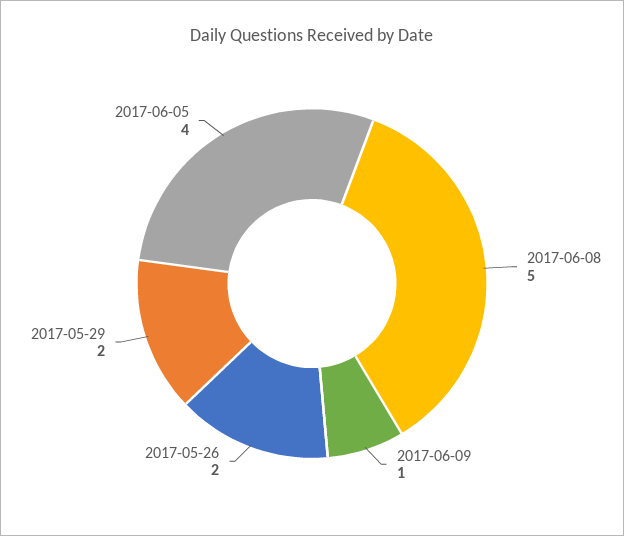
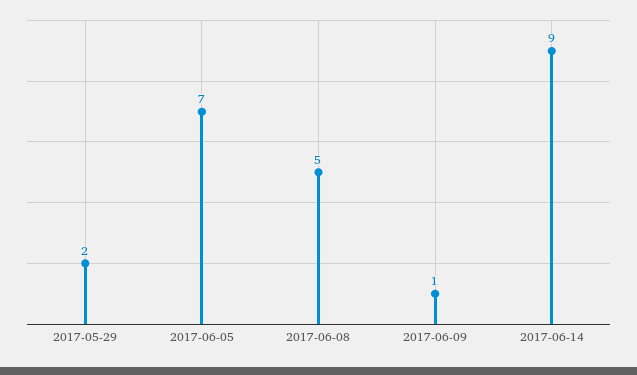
2017-05-26: 2 -> none
2017-06-05: 4 -> 7
2017-06-14: none -> 9

